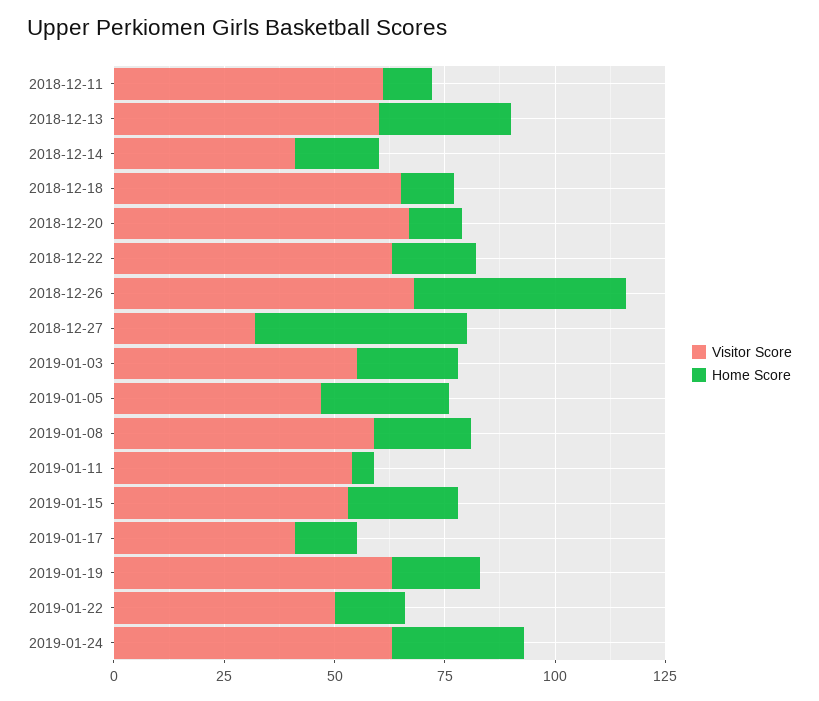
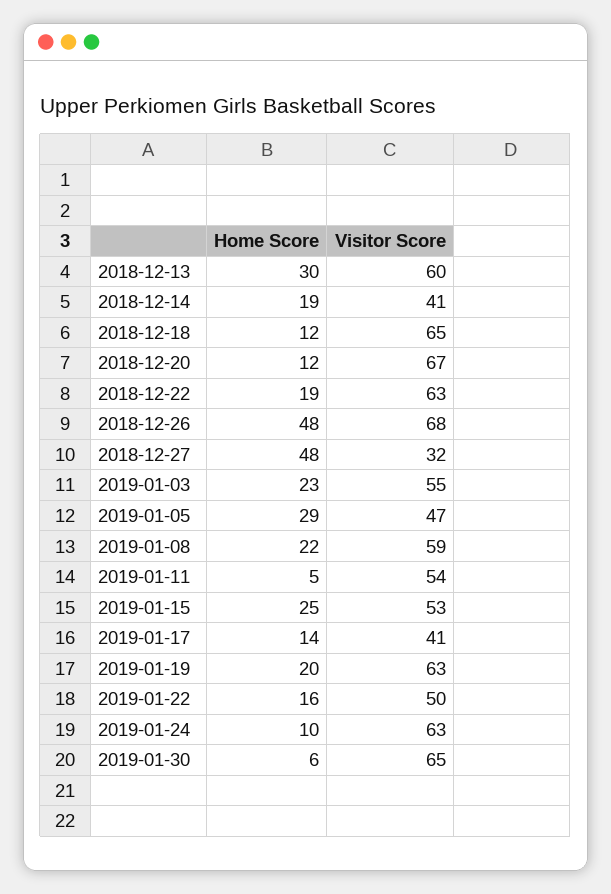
Visitor Score, 2018-12-11: 60 -> none
Home Score, 2018-12-11: 10 -> none
Home Score, 2019-01-24: 30 -> 10
Home Score, 2019-01-30: none -> 6
Visitor Score, 2019-01-30: none -> 65

